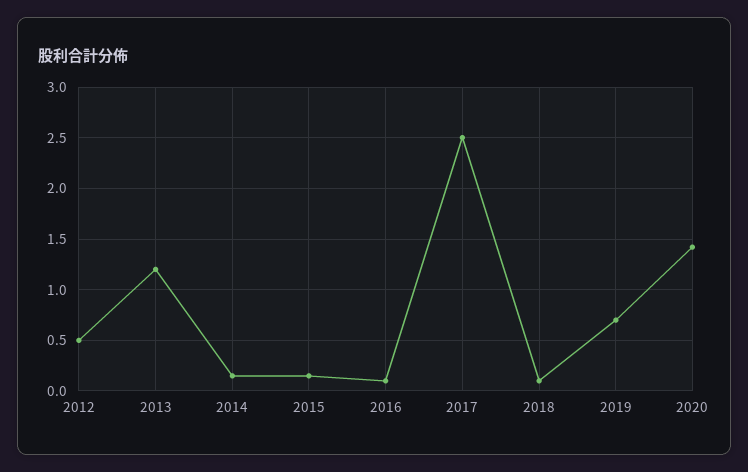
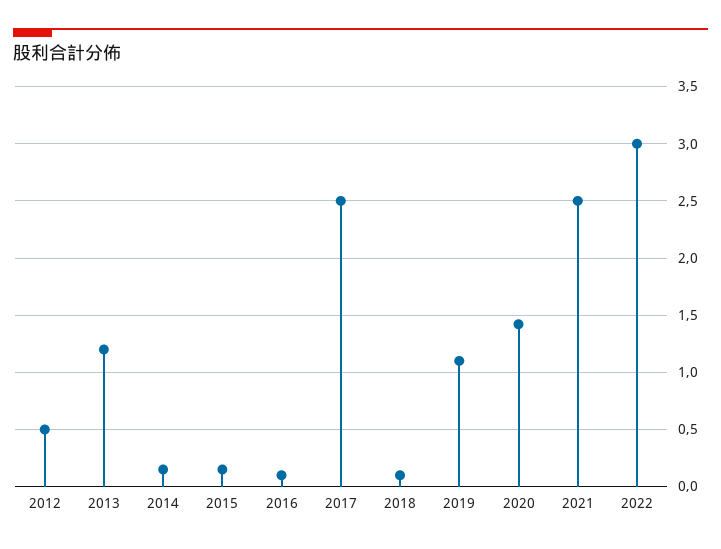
2019: 0.7 -> 1.1
2021: none -> 2.5
2022: none -> 3

